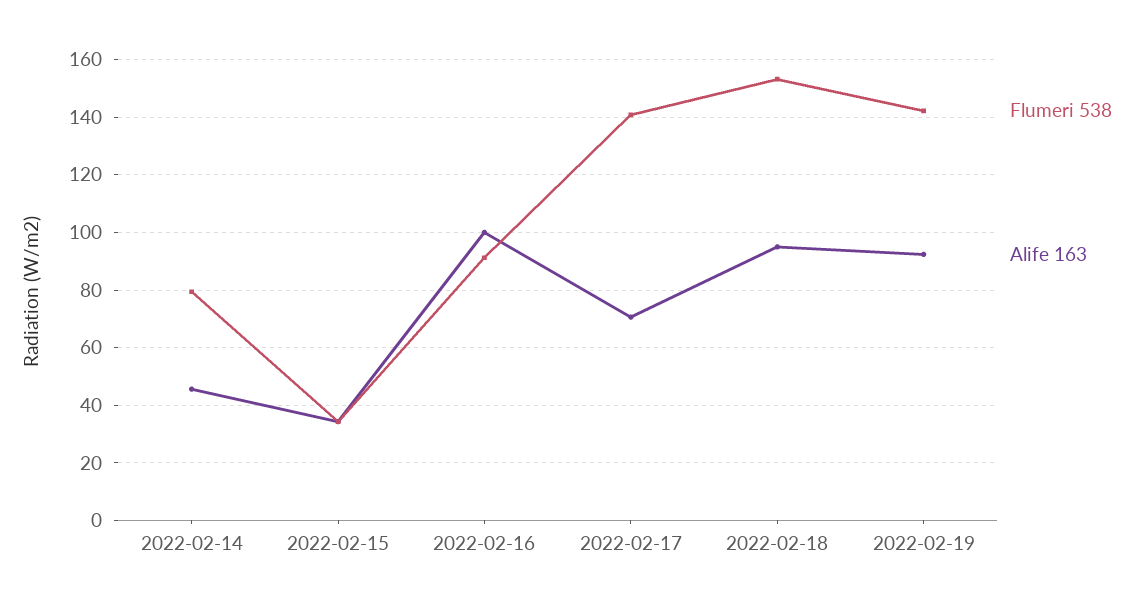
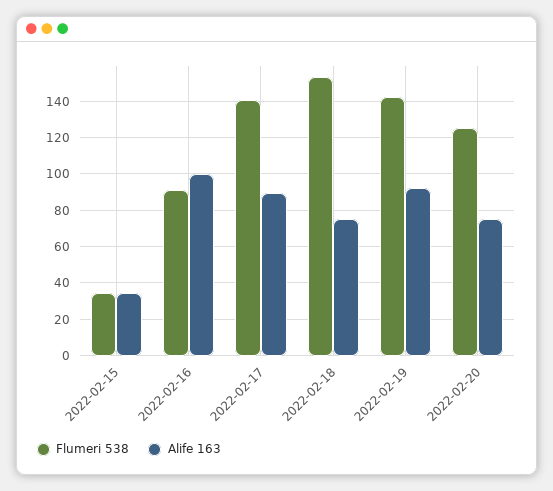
Flumeri 538, 2022-02-14: 80 -> none
Alife 163, 2022-02-14: 45 -> none
Alife 163, 2022-02-17: 70 -> 90
Alife 163, 2022-02-18: 95 -> 75
Flumeri 538, 2022-02-20: none -> 125
Alife 163, 2022-02-20: none -> 75

